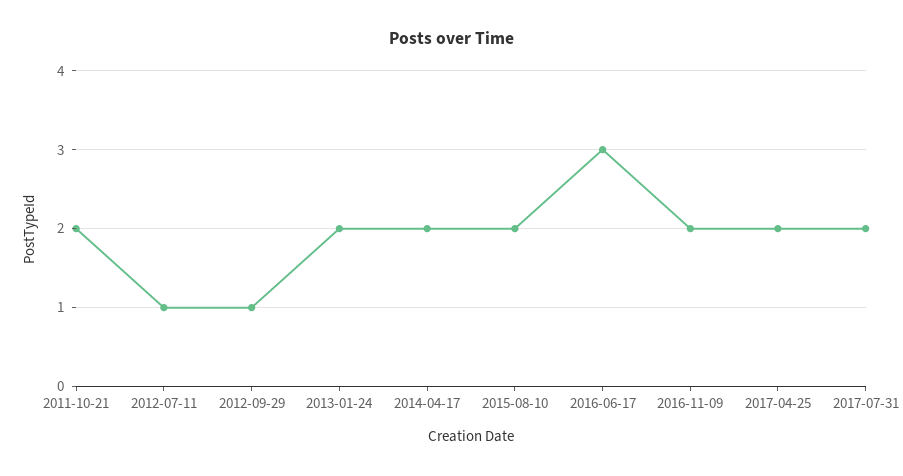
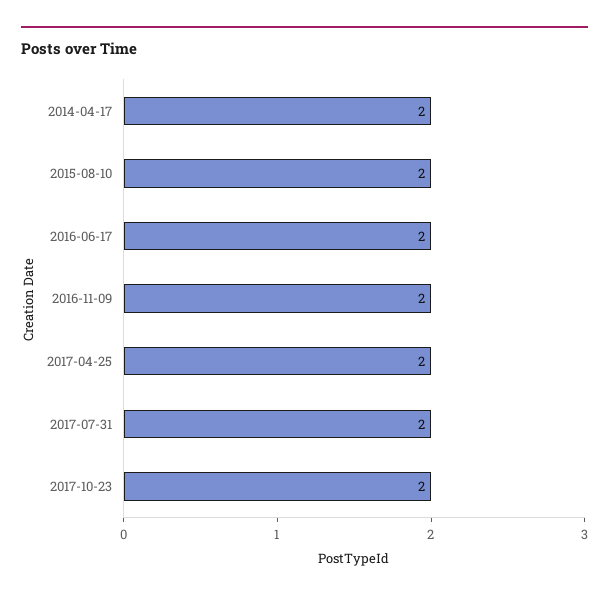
2011-10-21: 2 -> none
2012-07-11: 1 -> none
2012-09-29: 1 -> none
2013-01-24: 2 -> none
2016-06-17: 3 -> 2
2017-10-23: none -> 2

